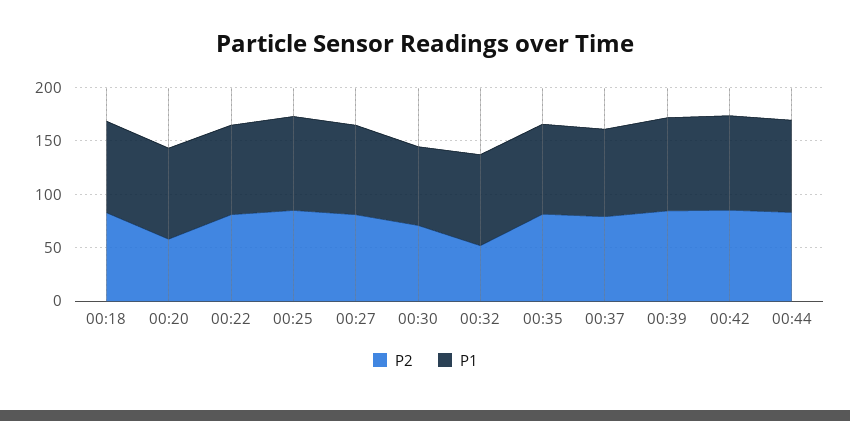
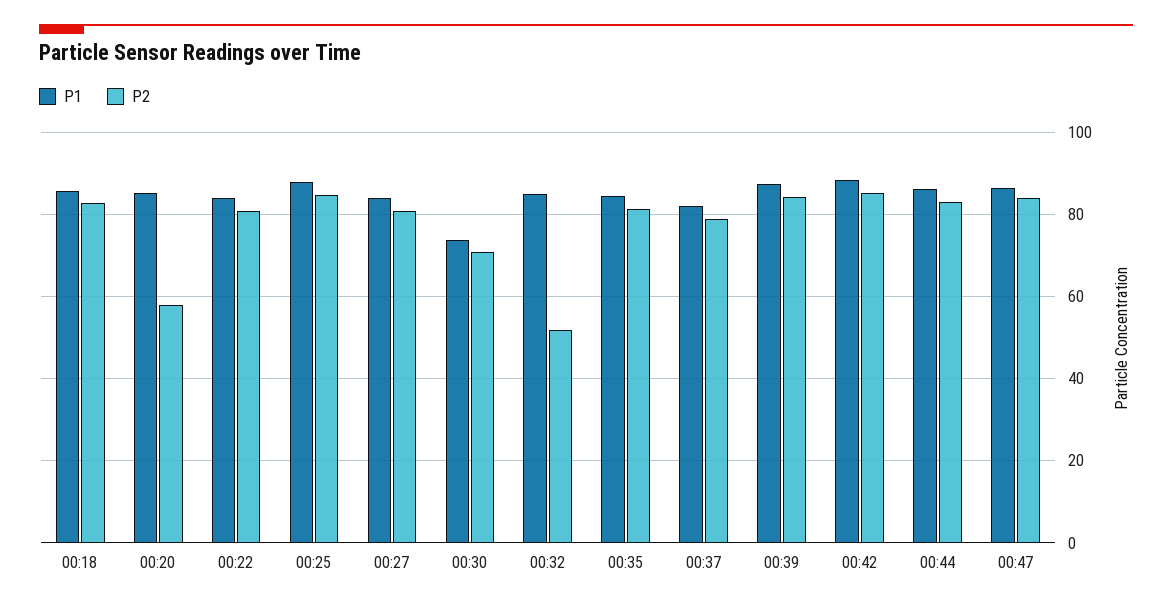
P1, 00:47: none -> 86
P2, 00:47: none -> 84

